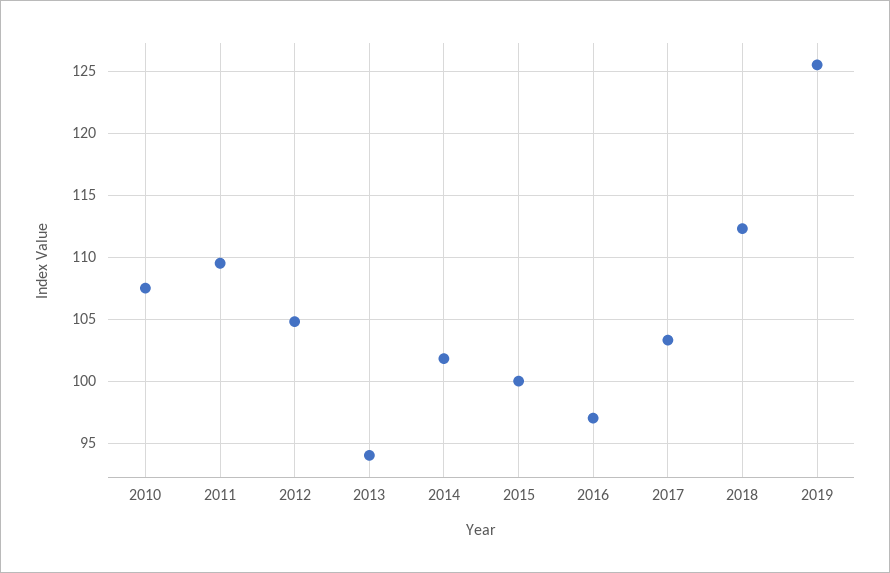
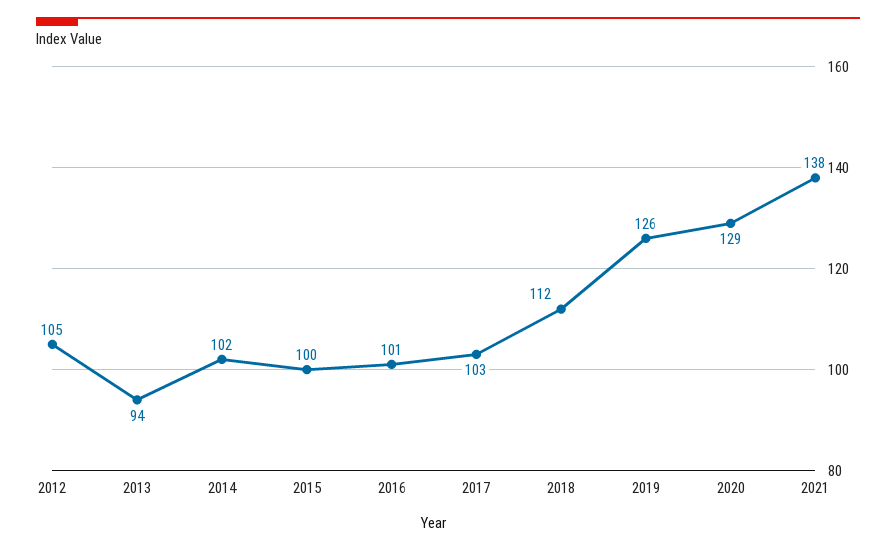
2010: 107.5 -> none
2011: 109.5 -> none
2016: 97 -> 101
2020: none -> 129
2021: none -> 138

